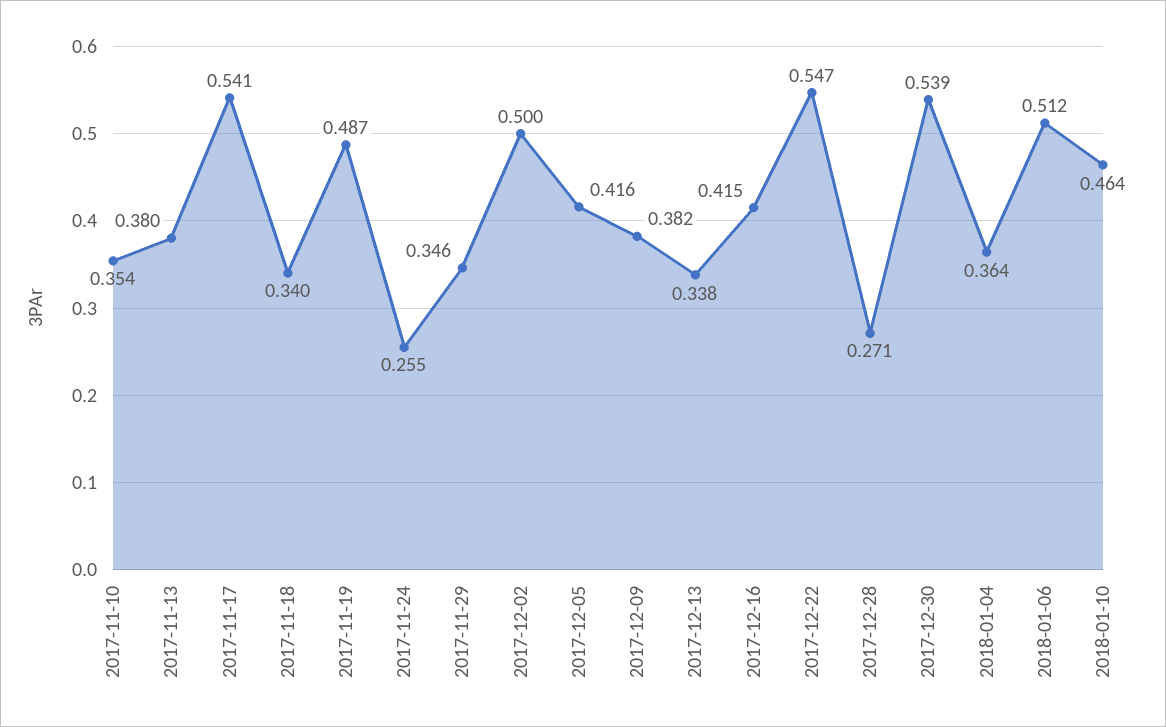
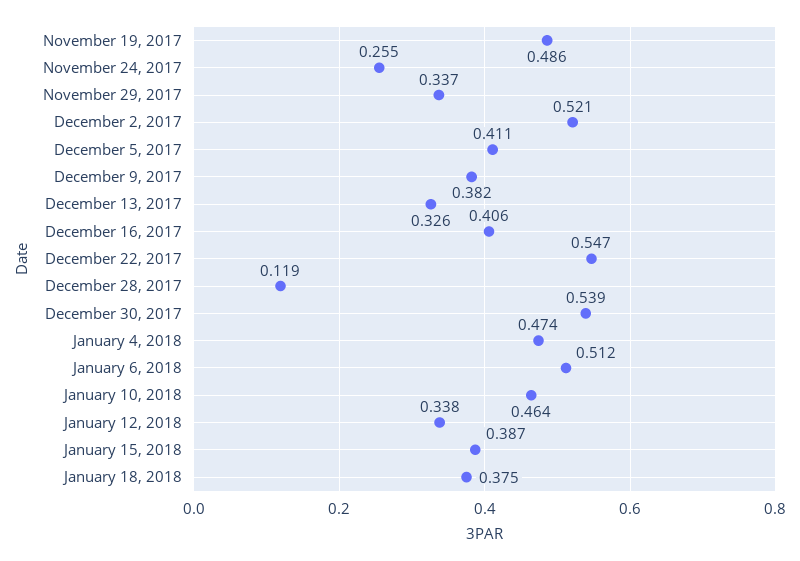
2017-11-10: 0.354 -> none
2017-11-13: 0.38 -> none
2017-11-17: 0.541 -> none
2017-11-18: 0.34 -> none
2017-11-19: 0.487 -> 0.486
2017-11-29: 0.346 -> 0.337
2017-12-02: 0.5 -> 0.521
2017-12-05: 0.416 -> 0.411
2017-12-13: 0.338 -> 0.326
2017-12-16: 0.415 -> 0.406
2017-12-28: 0.271 -> 0.119
2018-01-04: 0.364 -> 0.474
January 12, 2018: none -> 0.338
January 15, 2018: none -> 0.387
January 18, 2018: none -> 0.375

